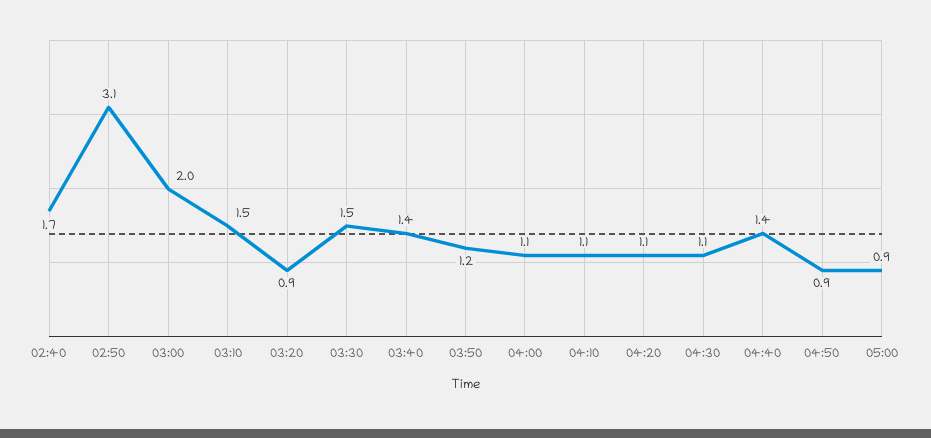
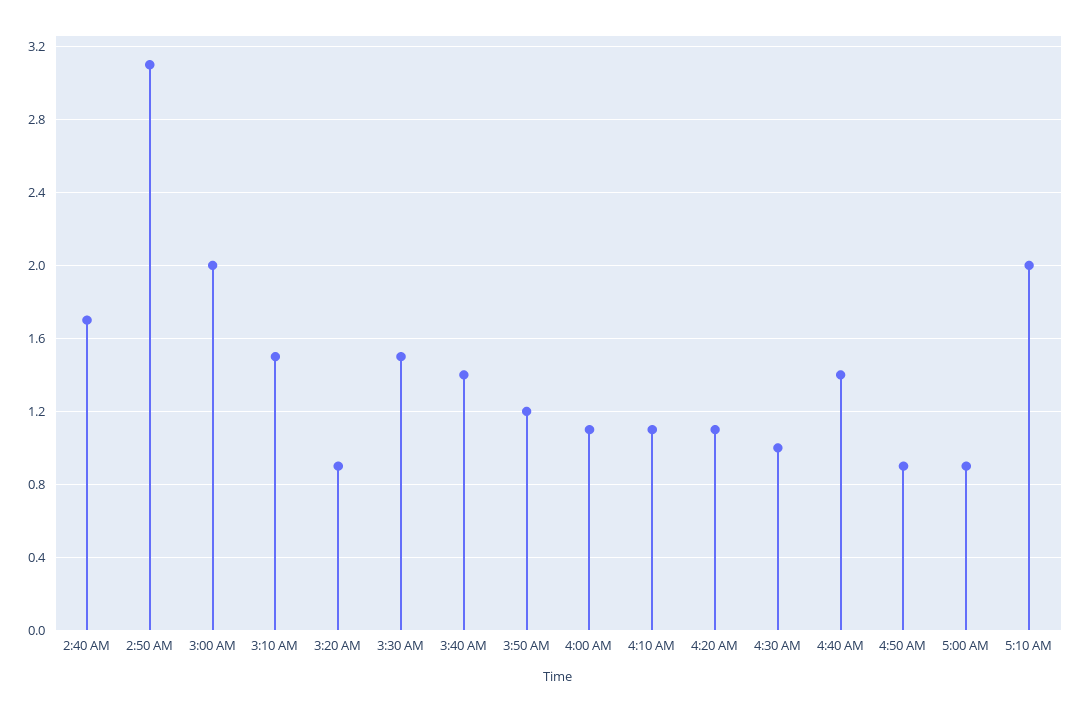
04:30: 1.1 -> 1
5:10 AM: none -> 2

